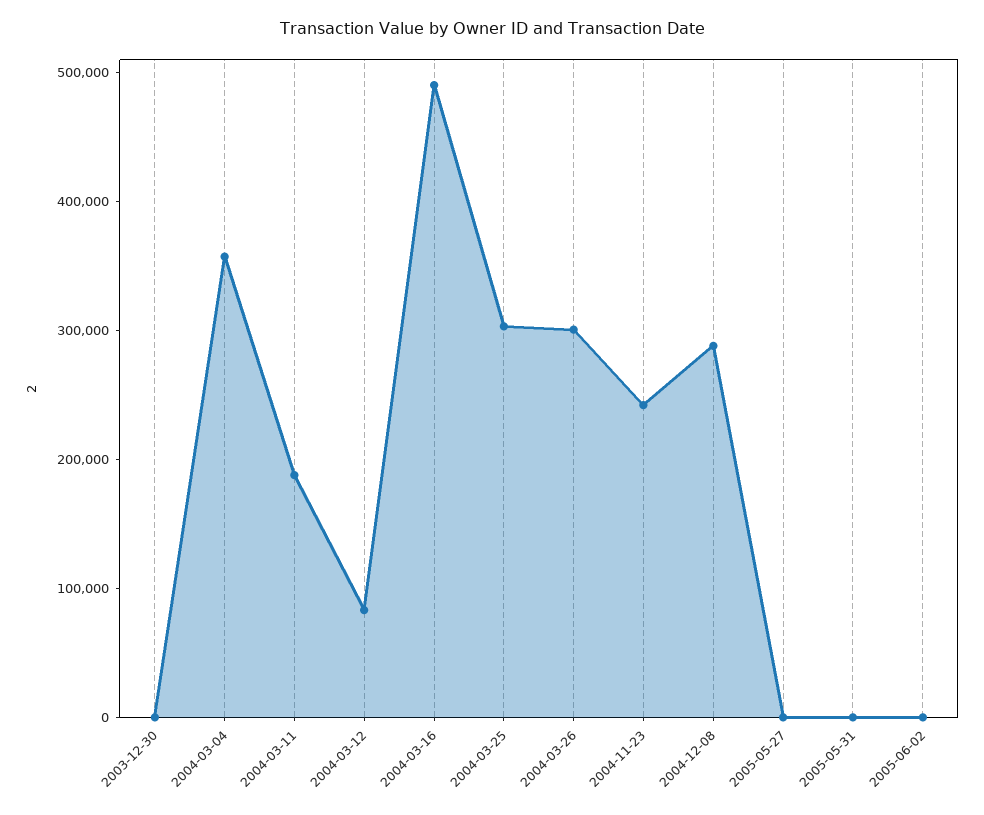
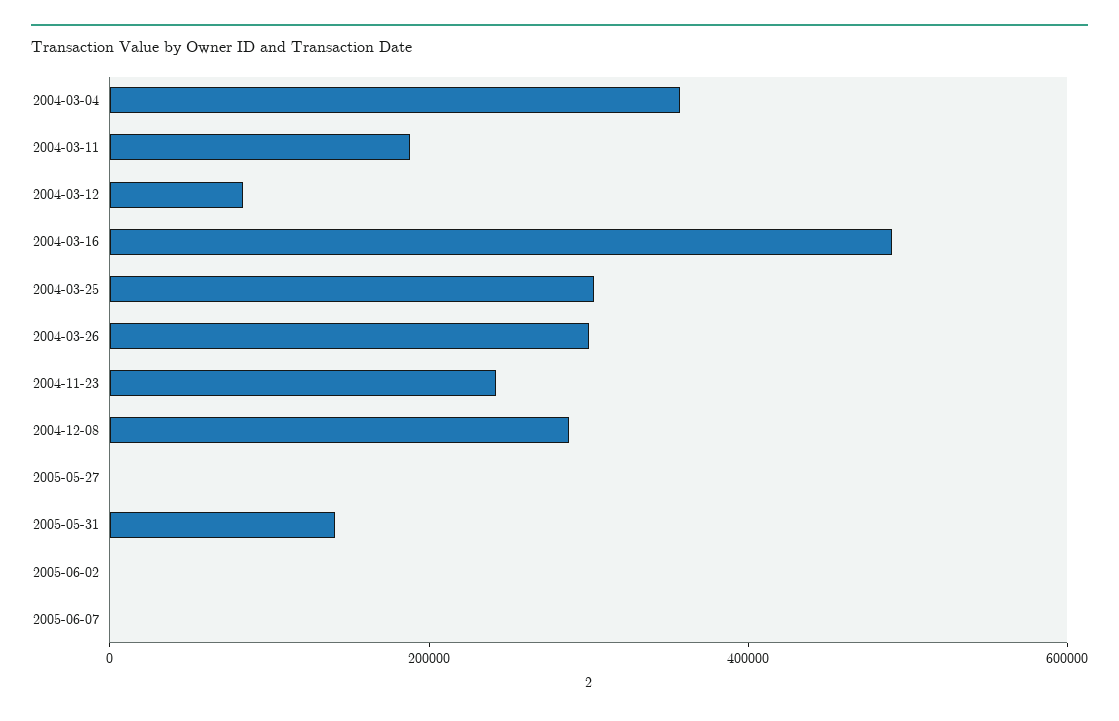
2003-12-30: 0 -> none
2005-05-31: 0 -> 150000
2005-06-07: none -> 0

